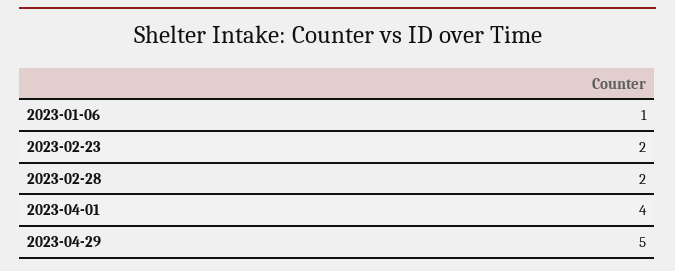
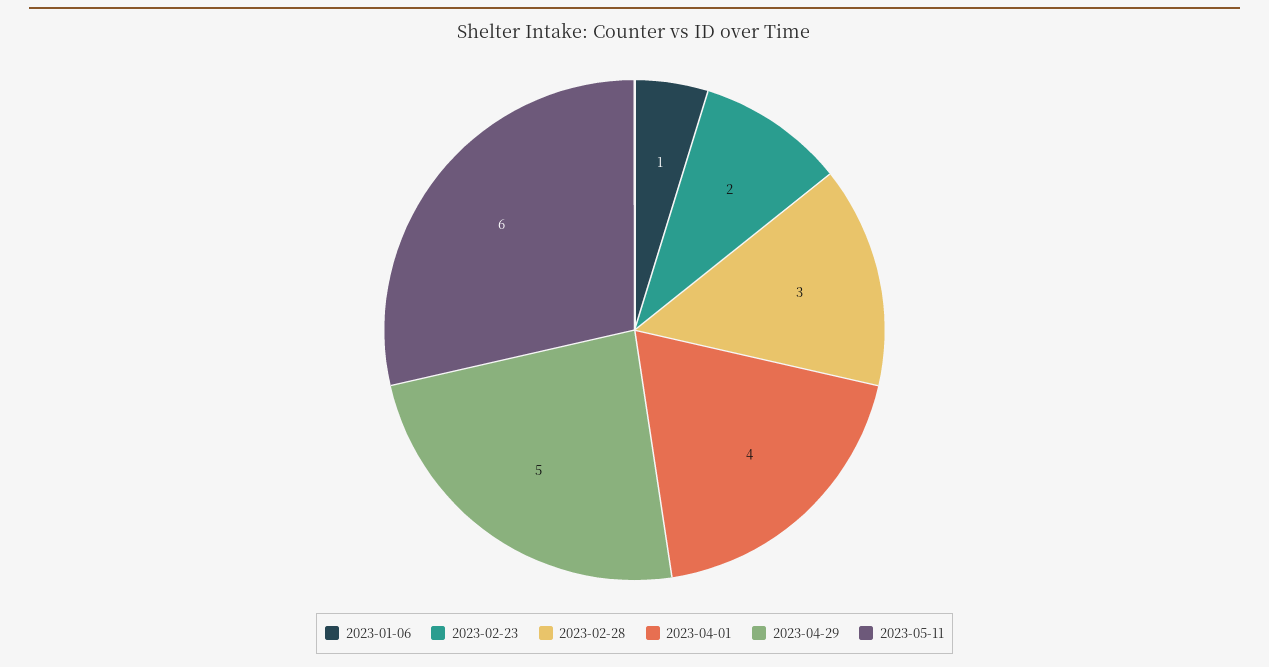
2023-02-28: 2 -> 3
2023-05-11: none -> 6

